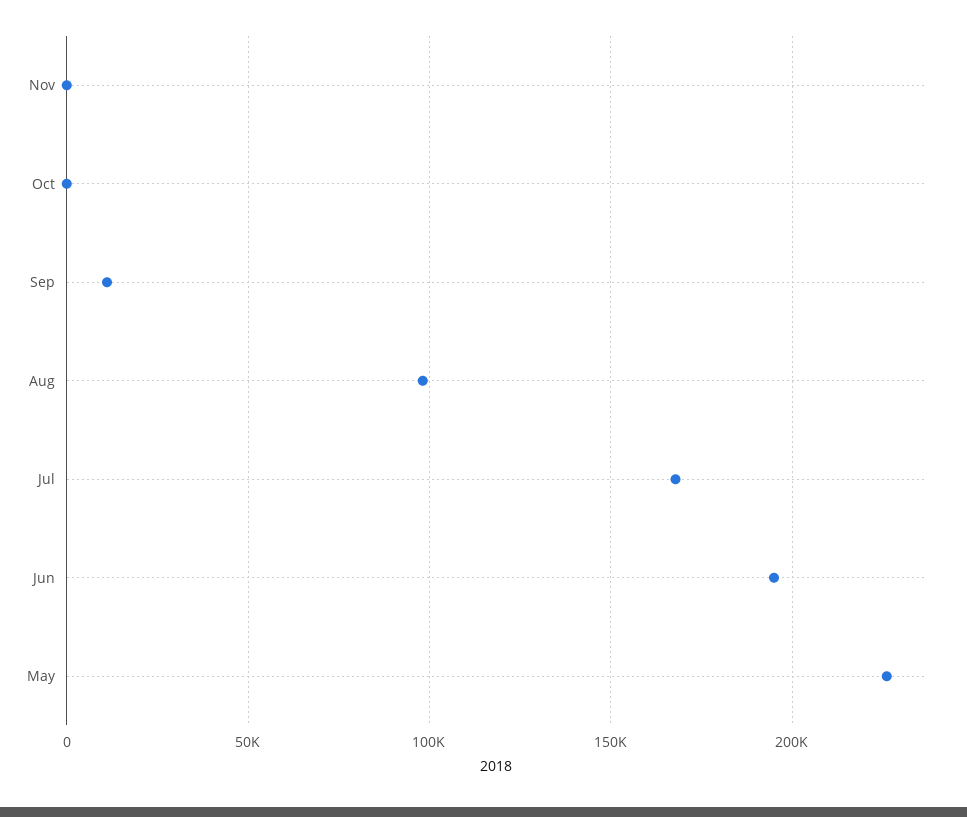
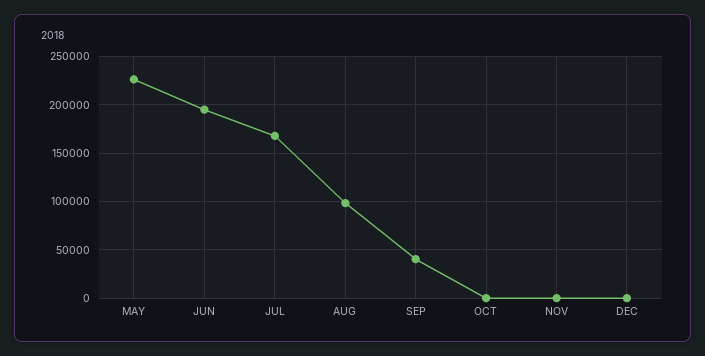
Sep: 10000 -> 40000
DEC: none -> 0

